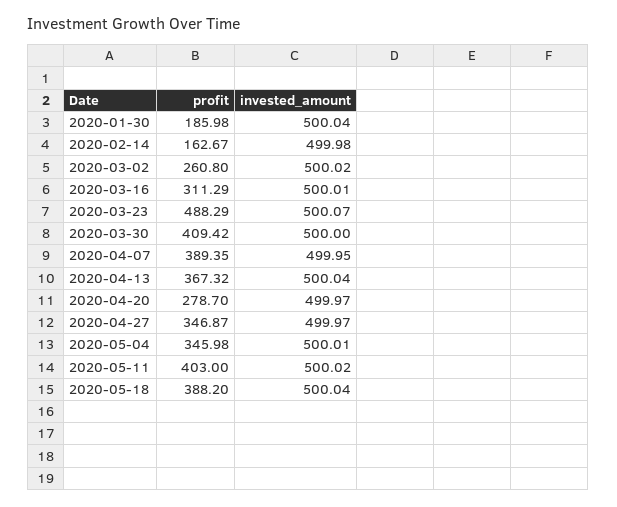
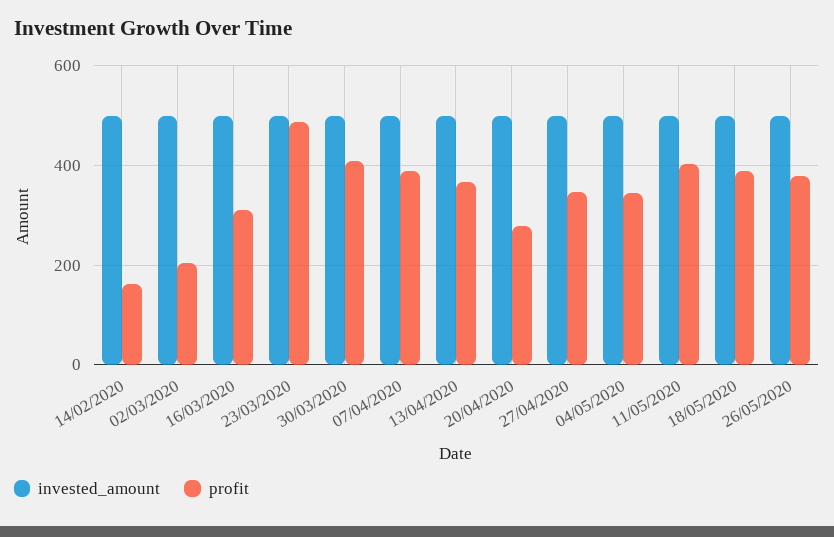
profit, 2020-01-30: 185.98 -> none
invested_amount, 2020-01-30: 500.04 -> none
profit, 2020-03-02: 260.8 -> 200
invested_amount, 26/05/2020: none -> 500
profit, 26/05/2020: none -> 380

